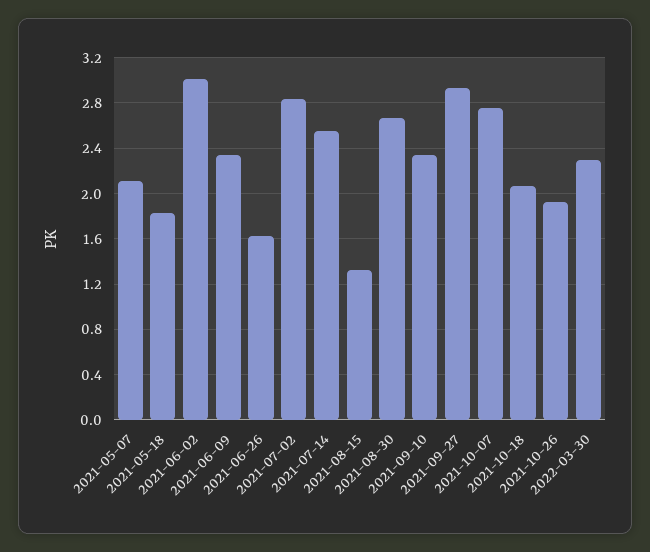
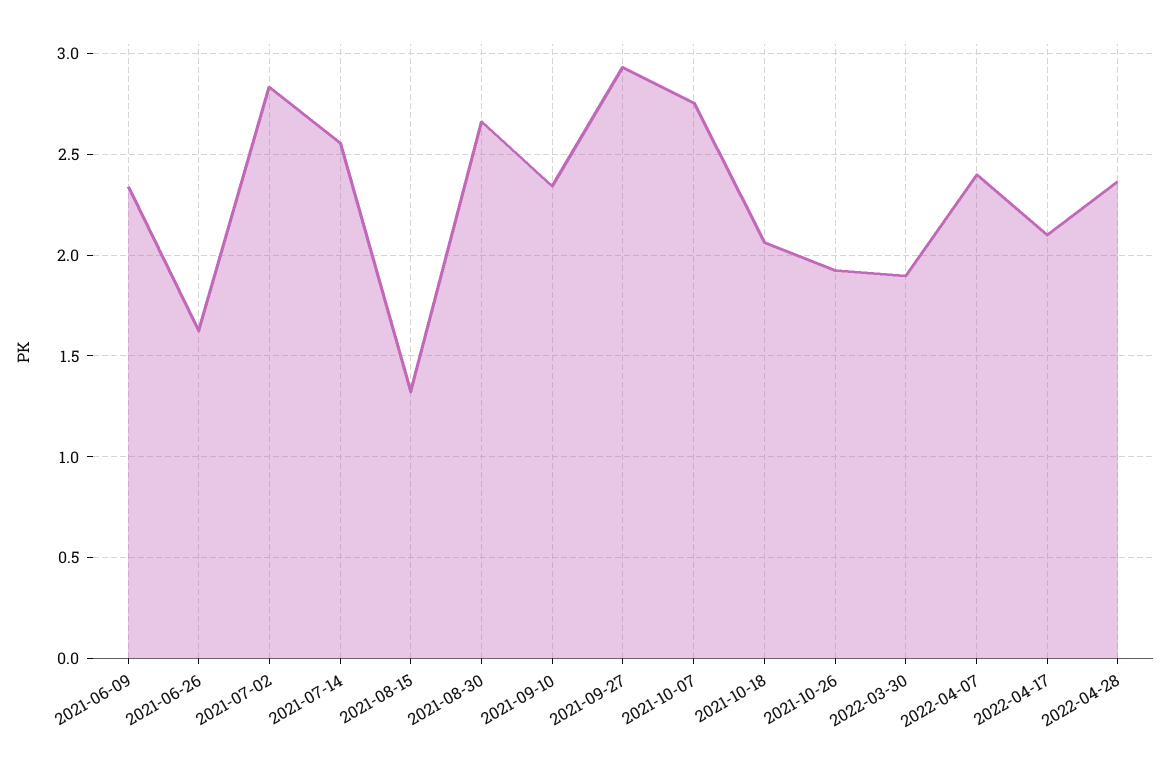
2021-05-07: 2.1 -> none
2021-05-18: 1.8 -> none
2021-06-02: 3 -> none
2022-03-30: 2.3 -> 1.9
2022-04-07: none -> 2.4
2022-04-17: none -> 2.1
2022-04-28: none -> 2.35

